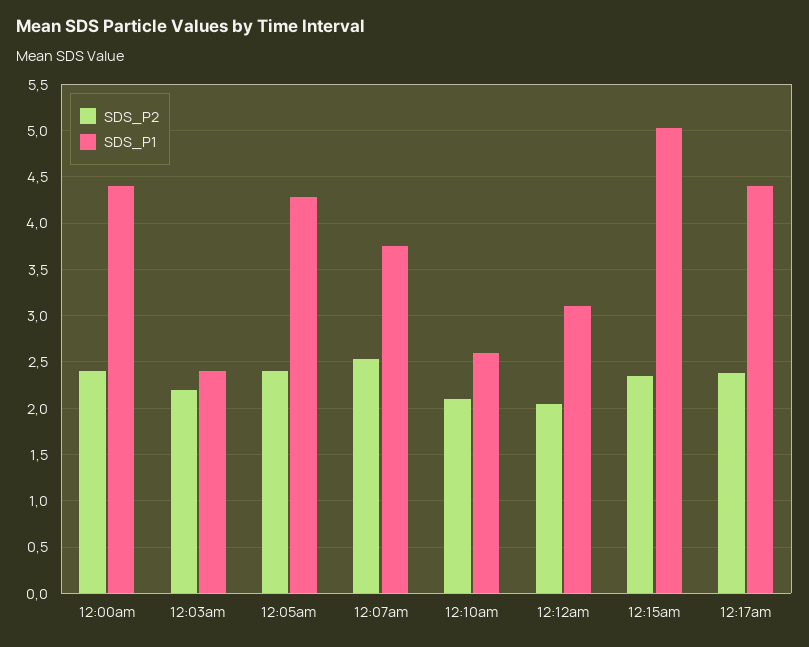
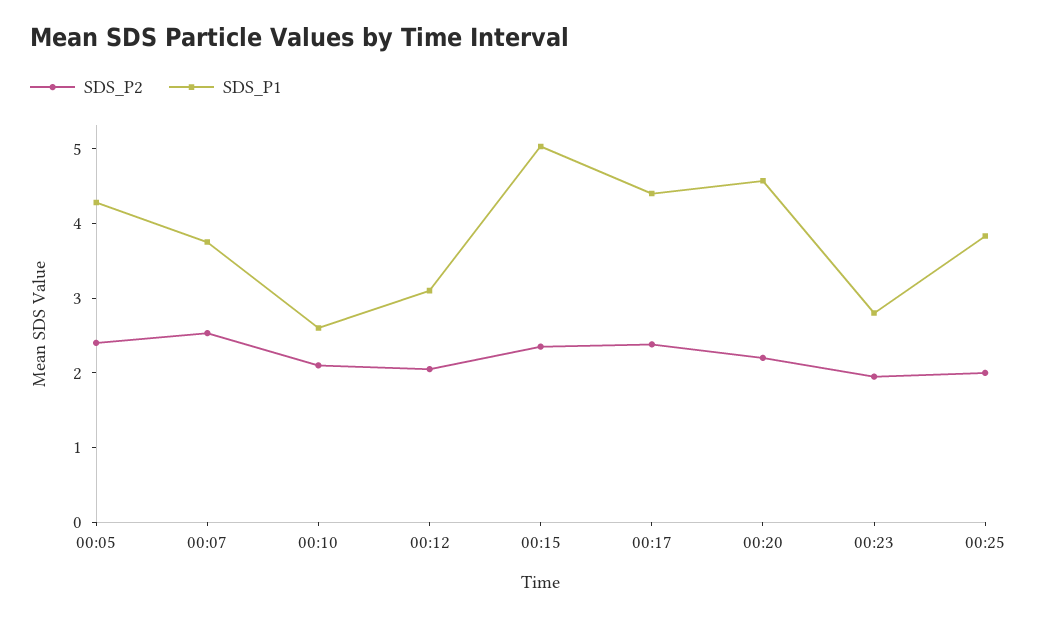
SDS_P2, 12:00am: 2.4 -> none
SDS_P1, 12:00am: 4.4 -> none
SDS_P2, 12:03am: 2.2 -> none
SDS_P1, 12:03am: 2.4 -> none
SDS_P2, 00:20: none -> 2.2
SDS_P1, 00:20: none -> 4.6
SDS_P2, 00:23: none -> 2
SDS_P1, 00:23: none -> 2.8
SDS_P2, 00:25: none -> 2
SDS_P1, 00:25: none -> 3.8

